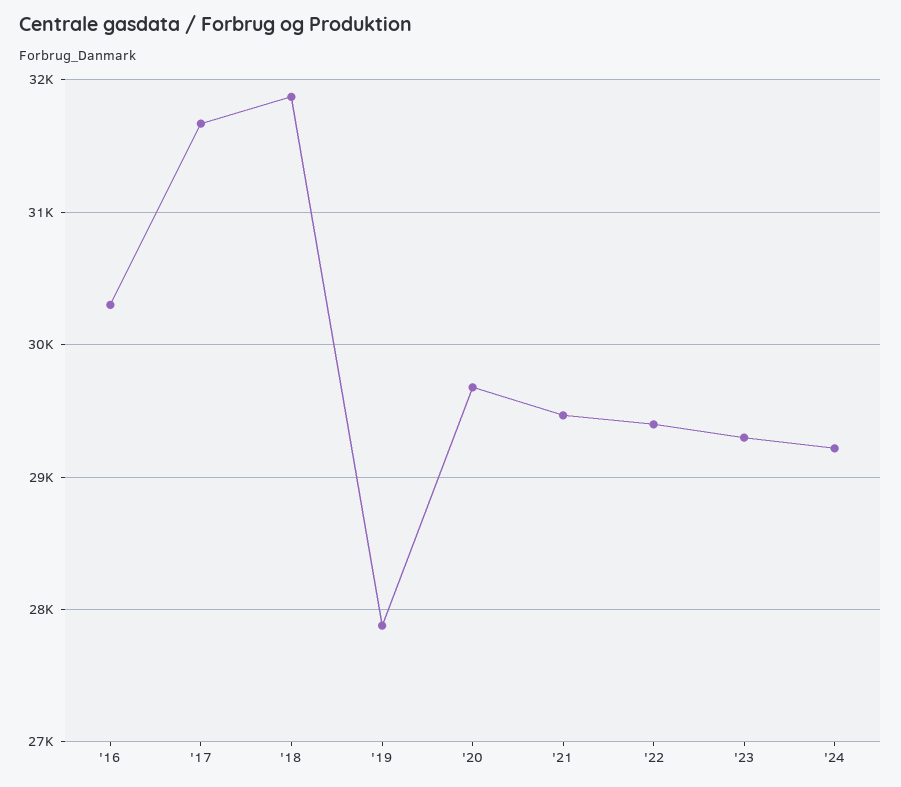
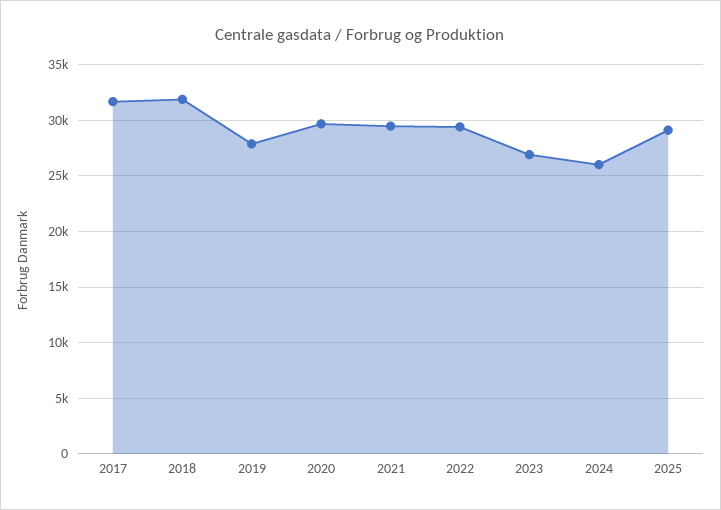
'16: 30300 -> none
'23: 29300 -> 27000
'24: 29200 -> 26000
2025: none -> 29000

